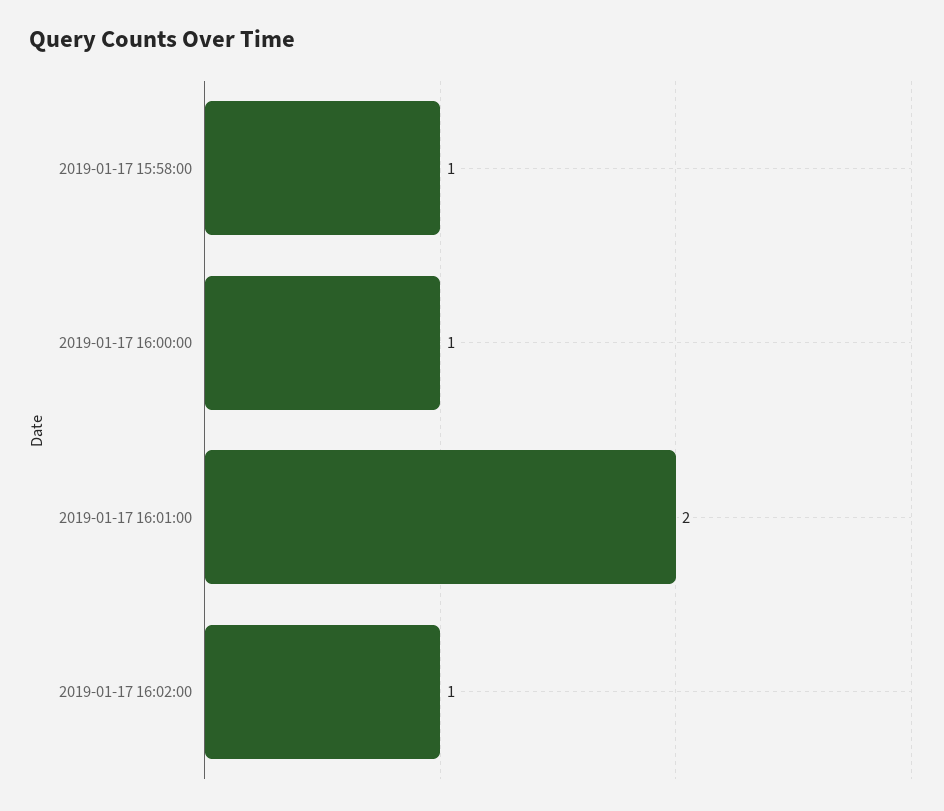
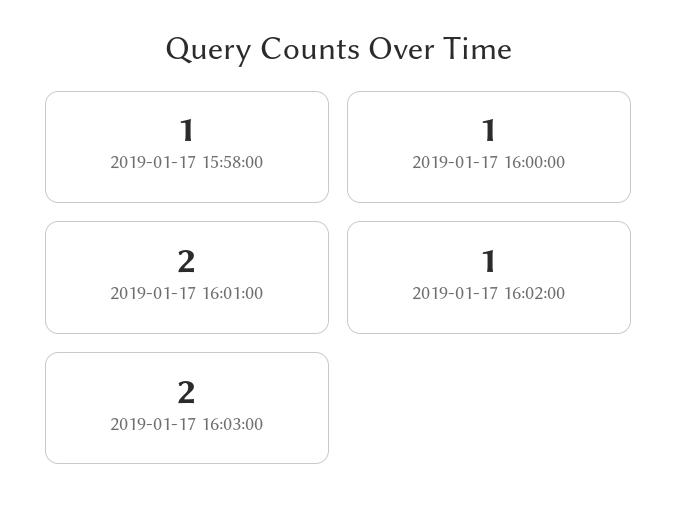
2019-01-17 16:03:00: none -> 2

